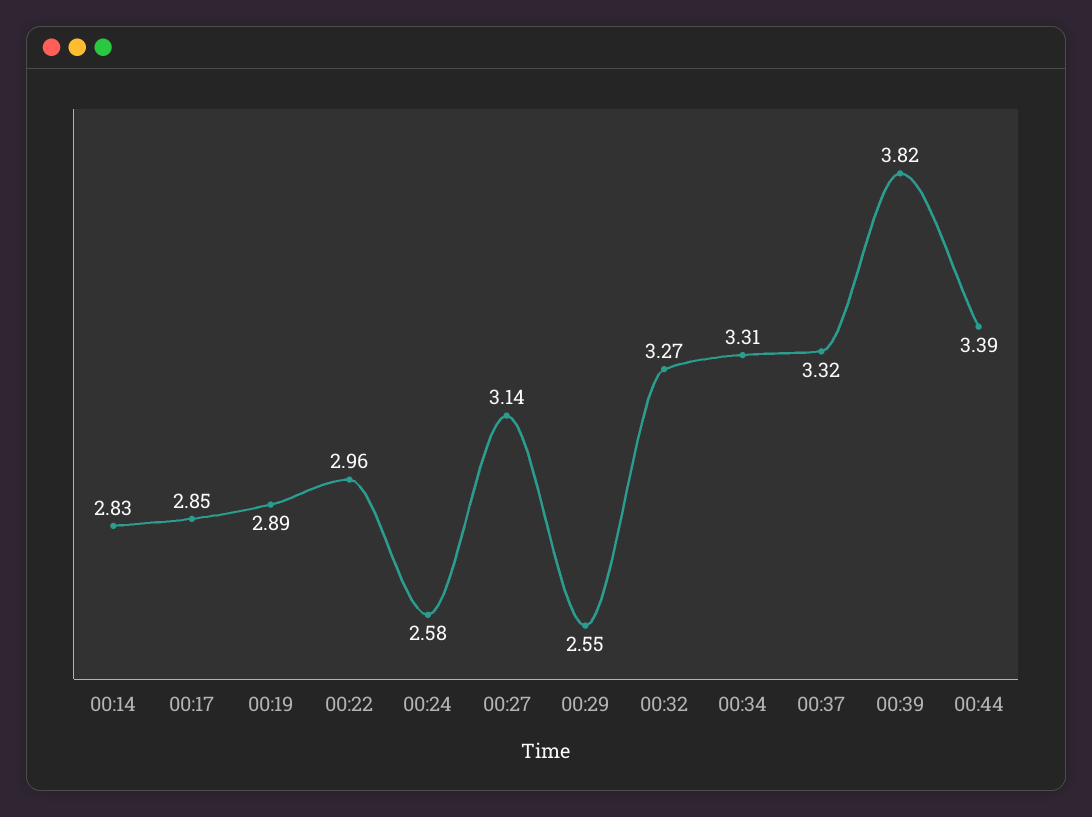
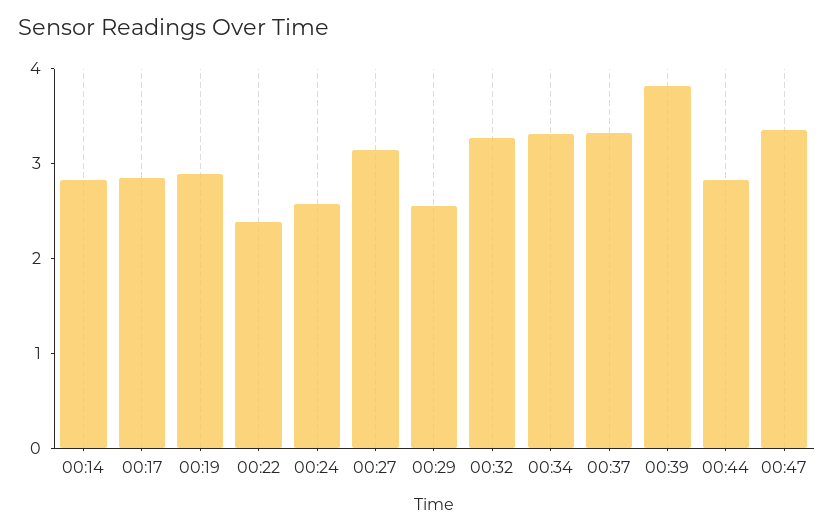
00:22: 2.96 -> 2.4
00:44: 3.39 -> 2.8
00:47: none -> 3.4

